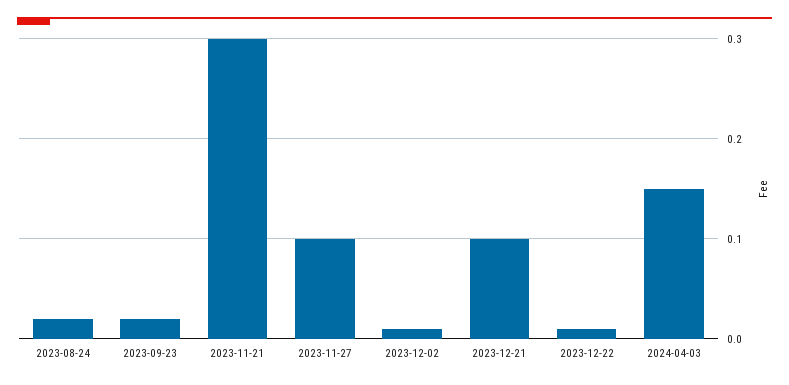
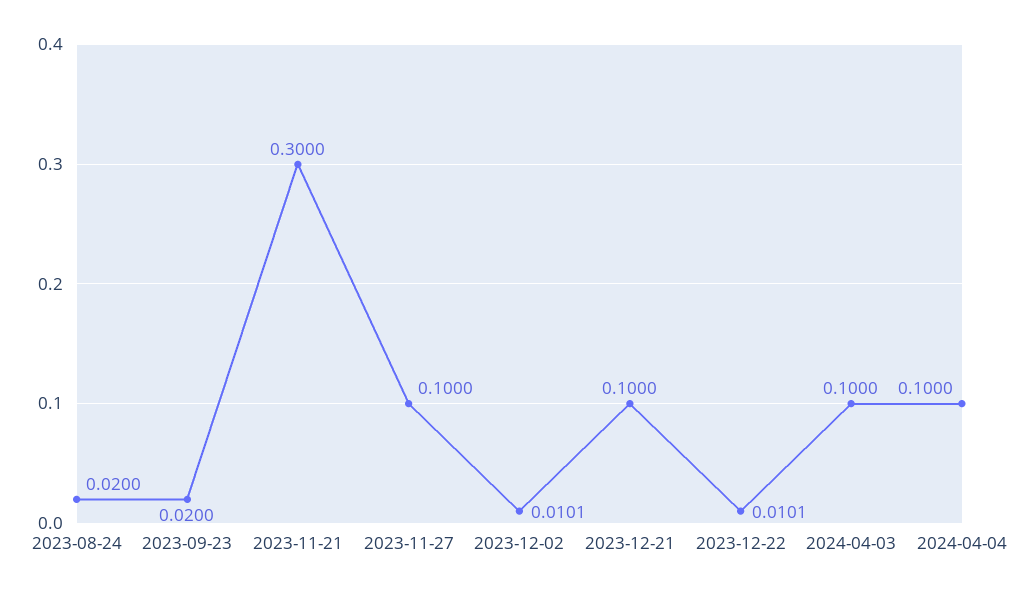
2024-04-03: 0.15 -> 0.1
2024-04-04: none -> 0.1

